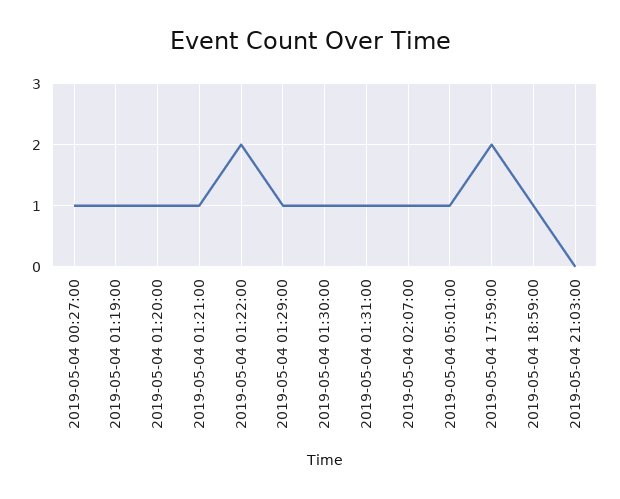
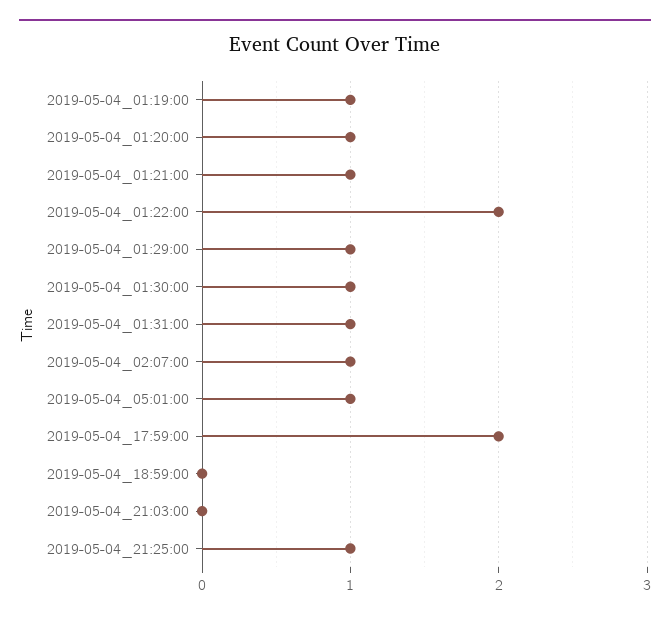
2019-05-04 00:27:00: 1 -> none
2019-05-04 18:59:00: 1 -> 0
2019-05-04_21:25:00: none -> 1

